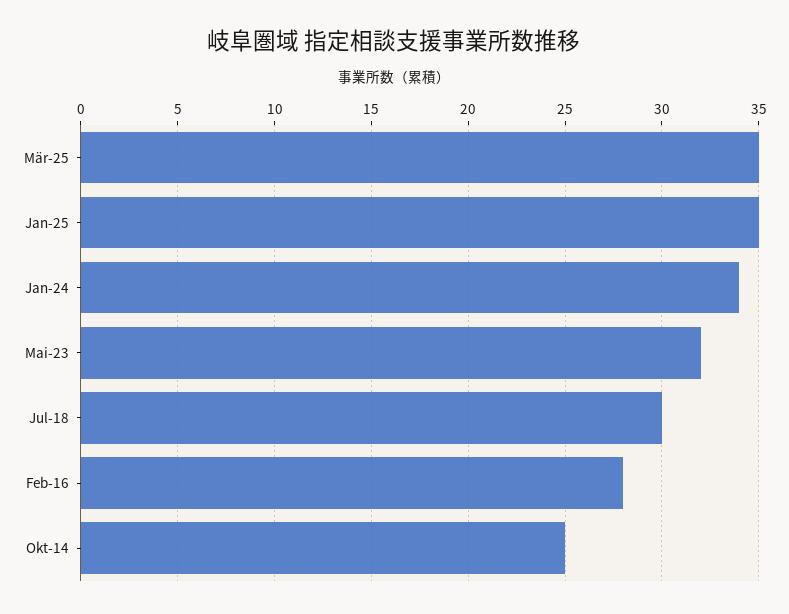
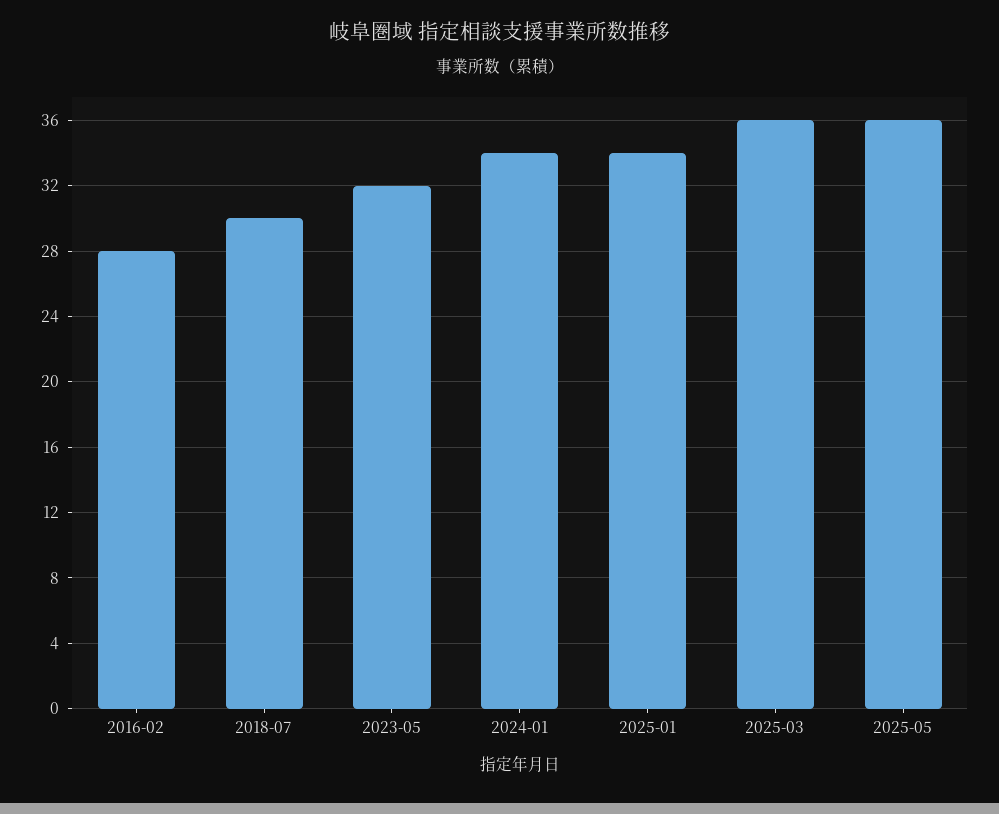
Mär-25: 35 -> 36
Jan-25: 35 -> 34
Okt-14: 25 -> none
2025-05: none -> 36

